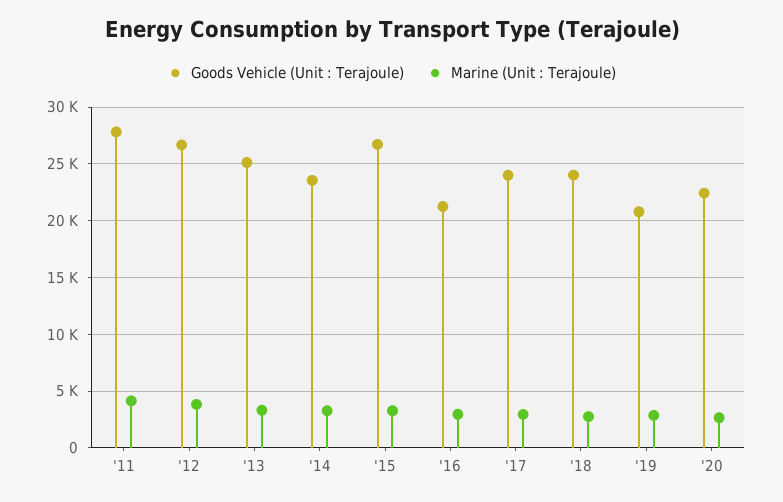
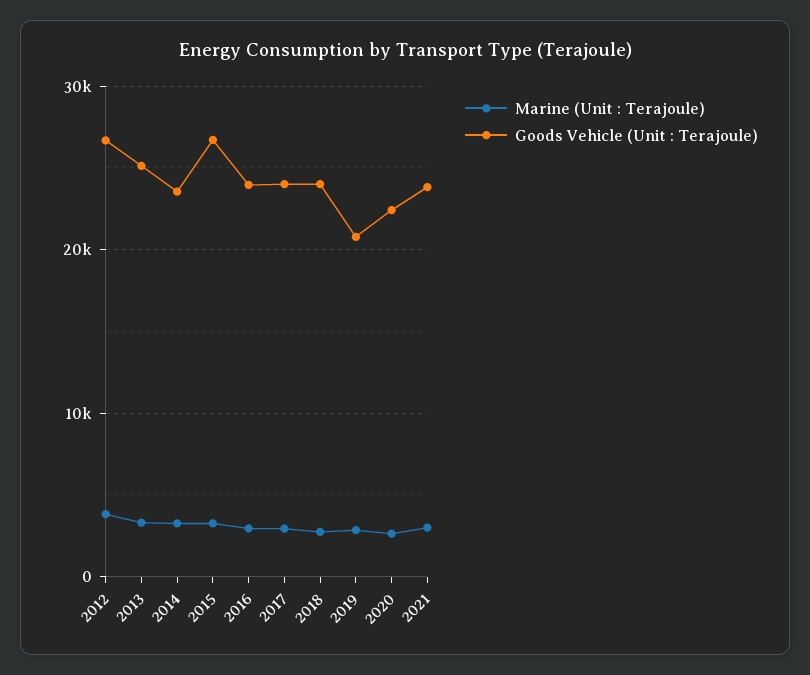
Goods Vehicle (Unit : Terajoule), '11: 28000 -> none
Marine (Unit : Terajoule), '11: 4000 -> none
Goods Vehicle (Unit : Terajoule), '16: 21000 -> 24000
Marine (Unit : Terajoule), 2021: none -> 3000
Goods Vehicle (Unit : Terajoule), 2021: none -> 24000

